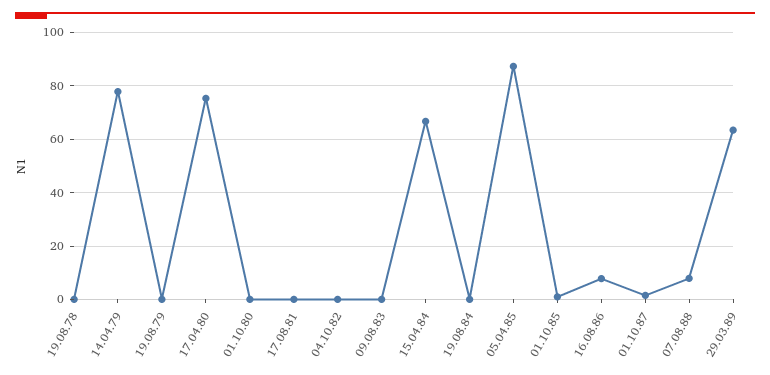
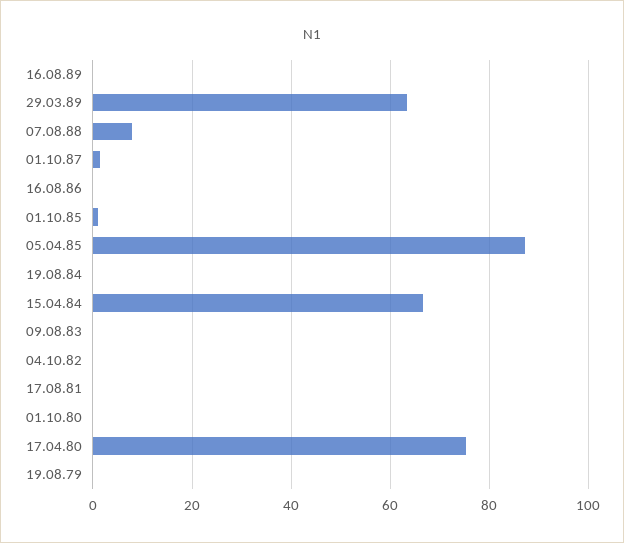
19.08.78: 0 -> none
14.04.79: 77.5 -> none
16.08.86: 7.5 -> 0
16.08.89: none -> 0

